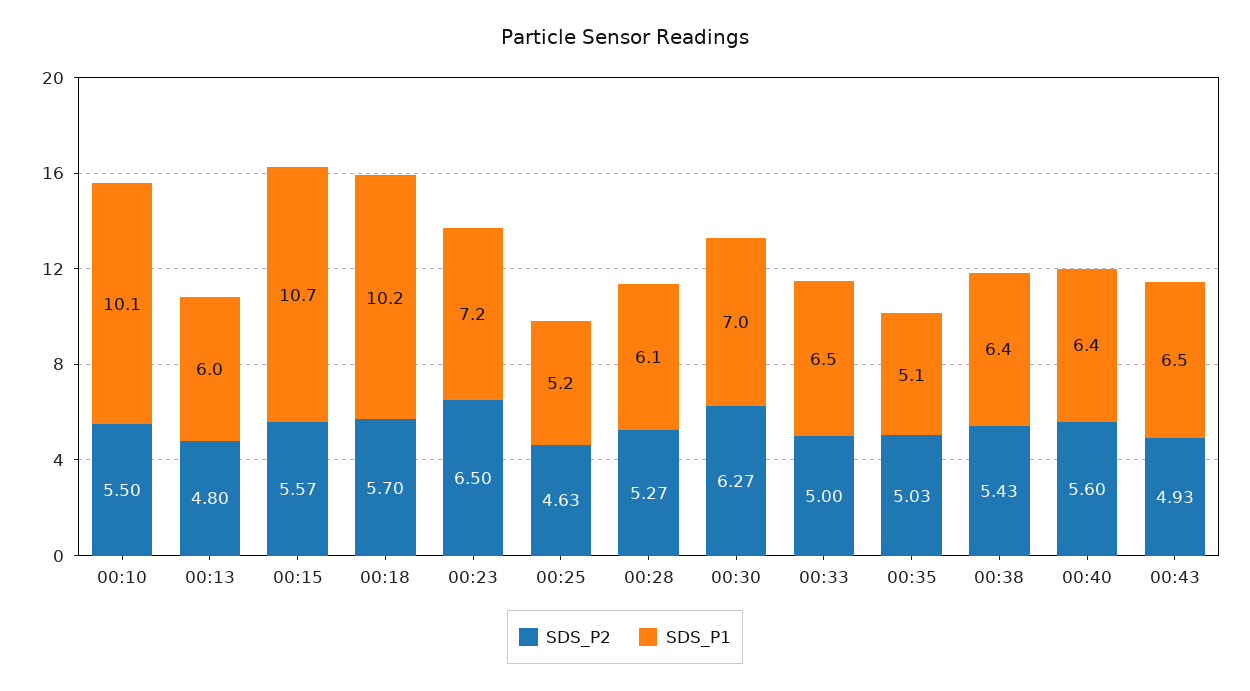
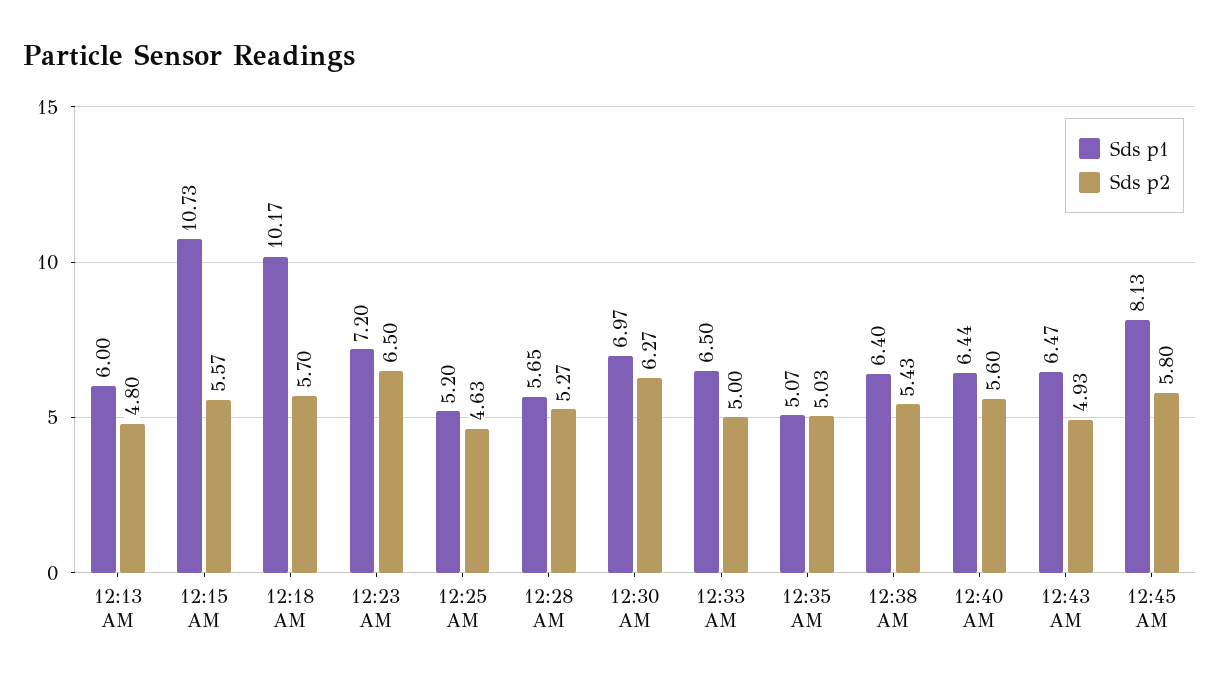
SDS_P2, 00:10: 5.5 -> none
SDS_P1, 00:10: 10.1 -> none
SDS_P1, 00:28: 6.1 -> 5.65
SDS_P1, 12:45 AM: none -> 8.13
SDS_P2, 12:45 AM: none -> 5.8

